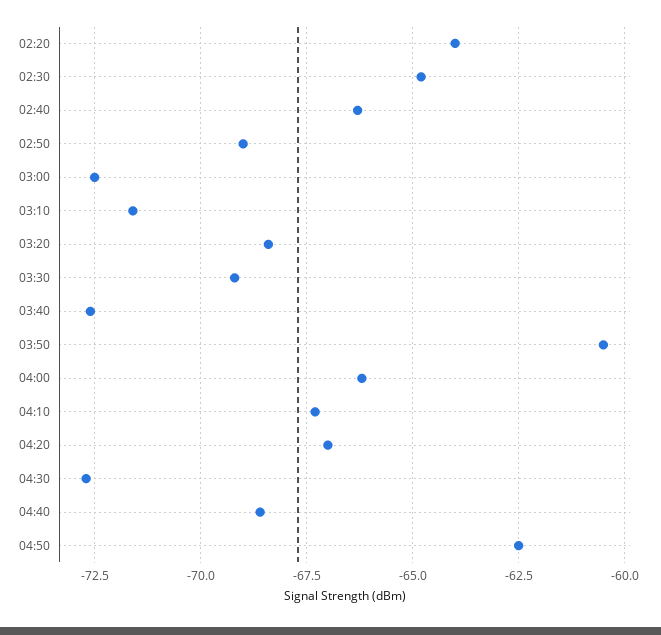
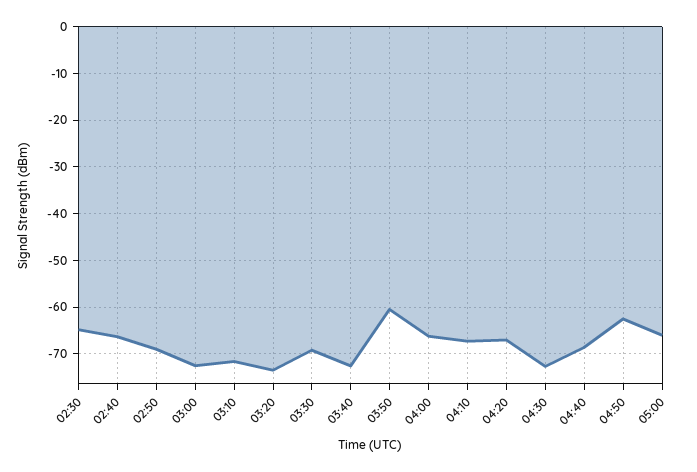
02:20: -64 -> none
03:20: -68.5 -> -74
05:00: none -> -66

